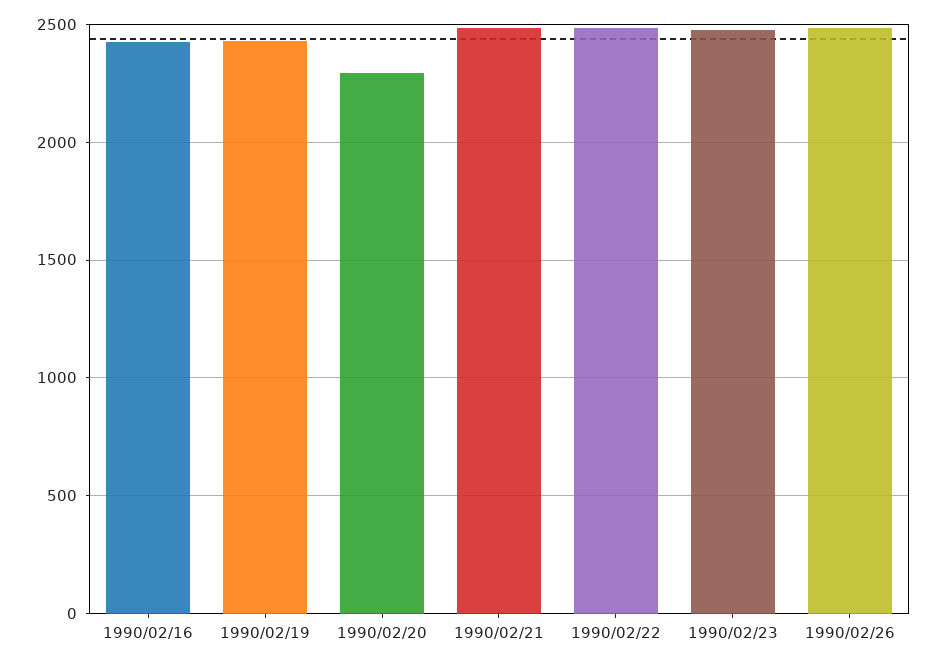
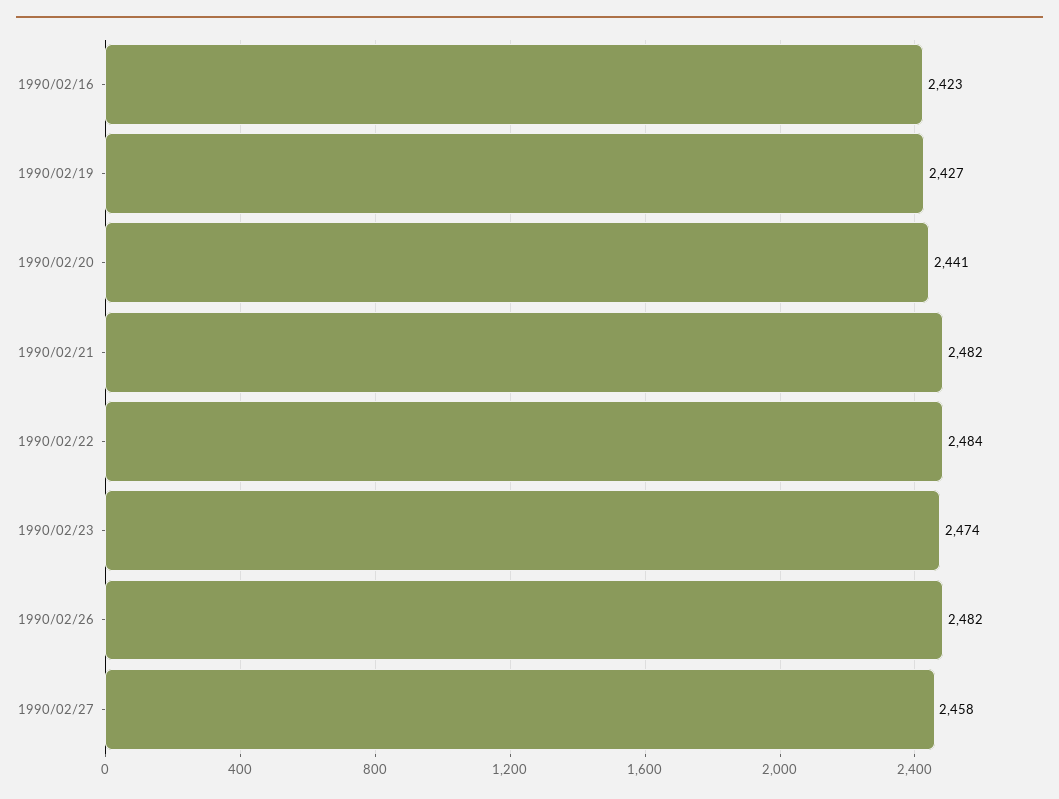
1990/02/20: 2300 -> 2441
1990/02/27: none -> 2458

